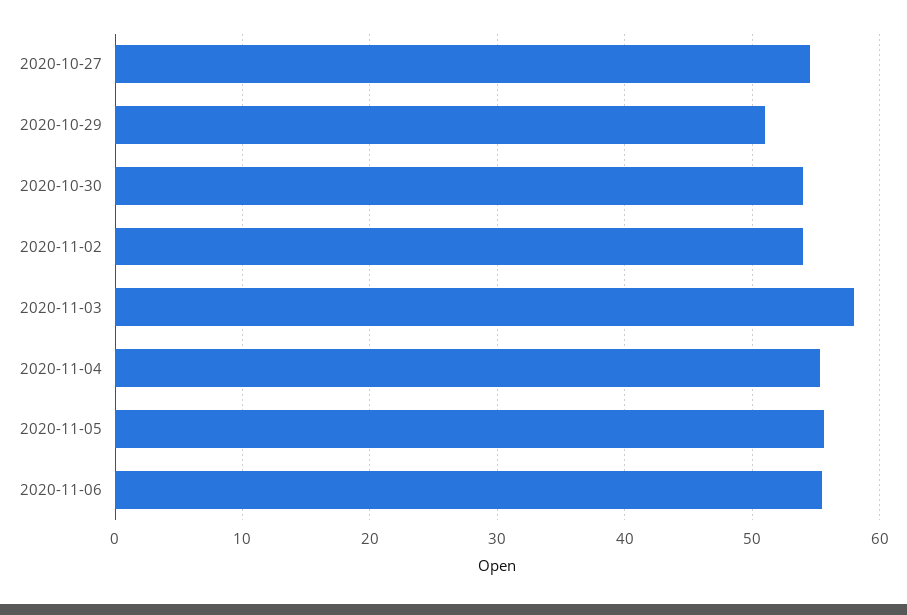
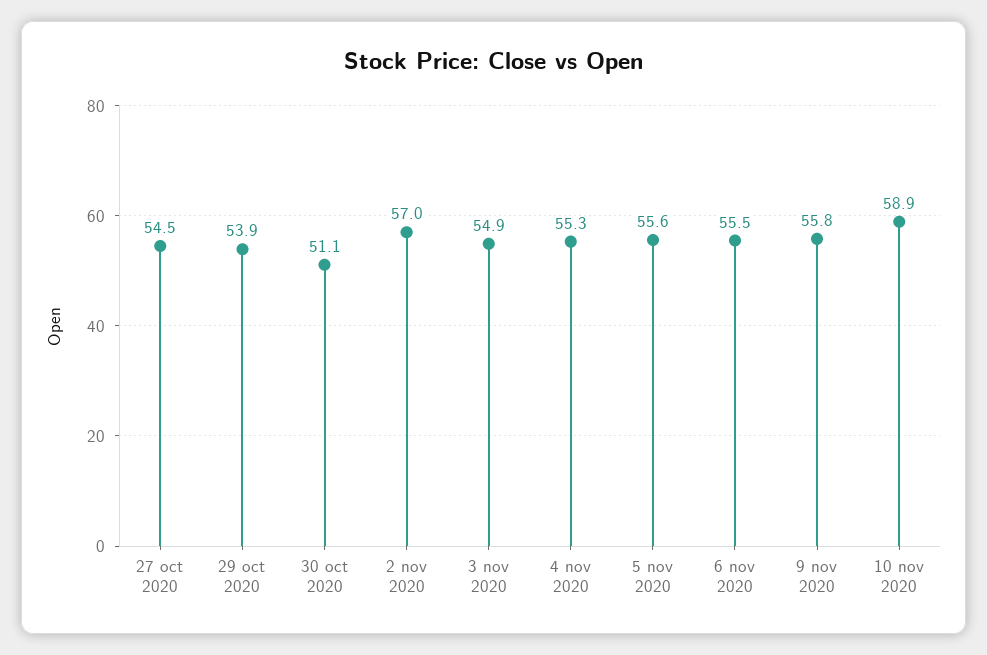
2020-10-29: 51 -> 53.9
2020-10-30: 54 -> 51.1
2020-11-02: 54 -> 57
2020-11-03: 58 -> 54.9
9 nov 2020: none -> 55.8
10 nov 2020: none -> 58.9

